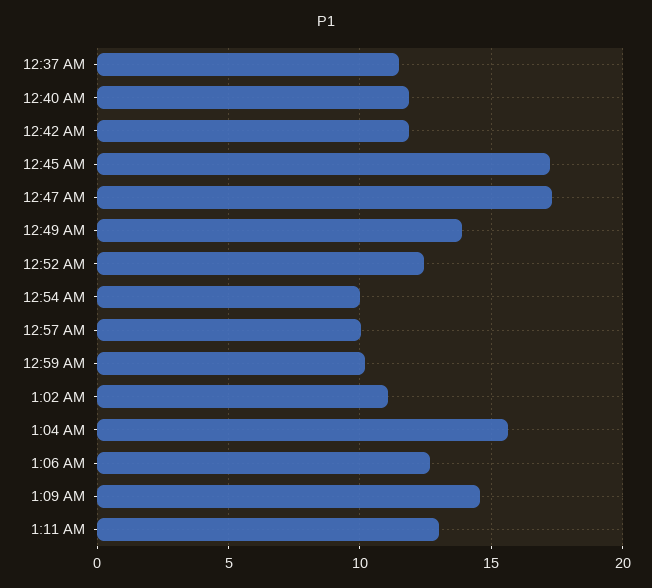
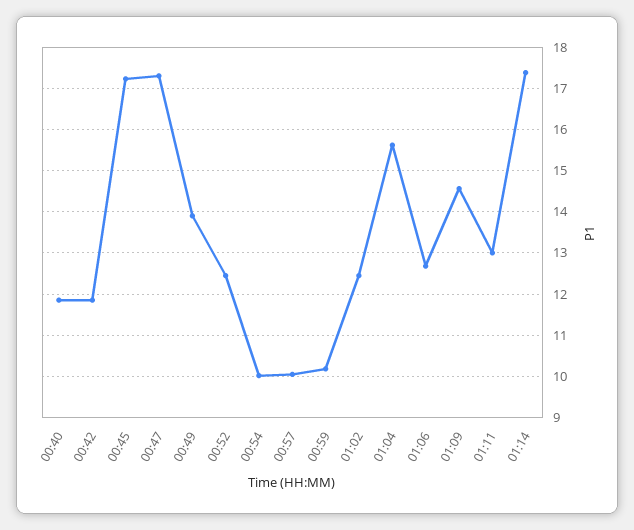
12:37 AM: 11.5 -> none
1:02 AM: 11 -> 12.4
01:14: none -> 17.4

